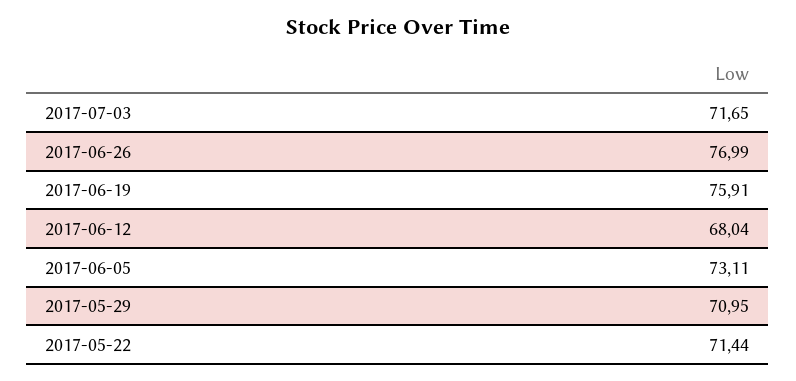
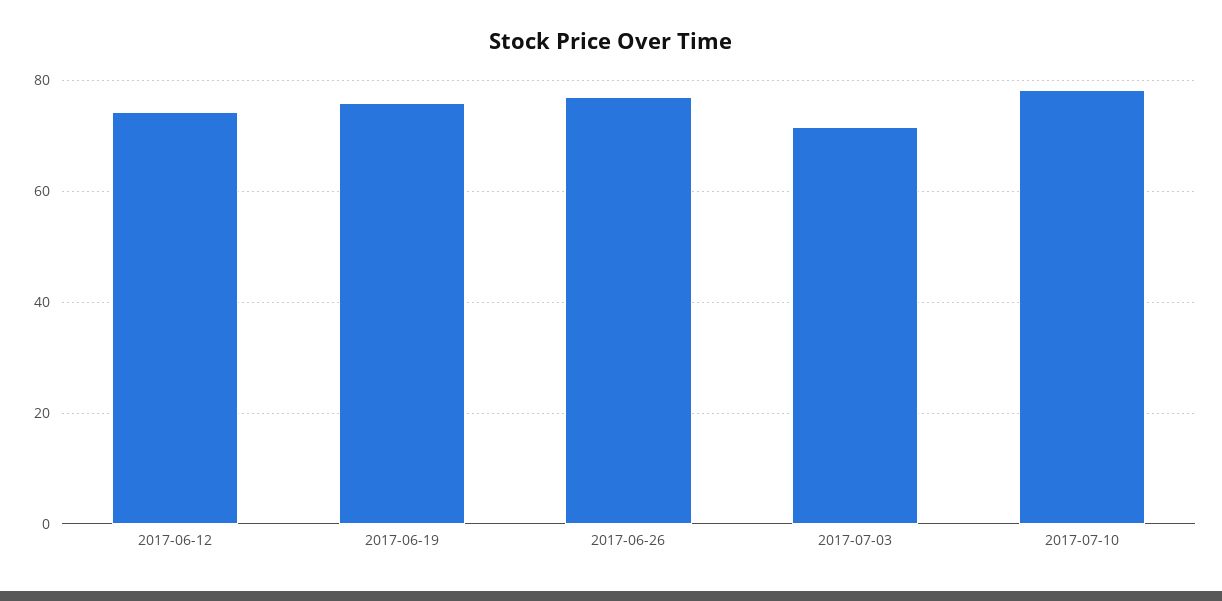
2017-06-12: 68.04 -> 74
2017-06-05: 73.11 -> none
2017-05-29: 70.95 -> none
2017-05-22: 71.44 -> none
2017-07-10: none -> 78

